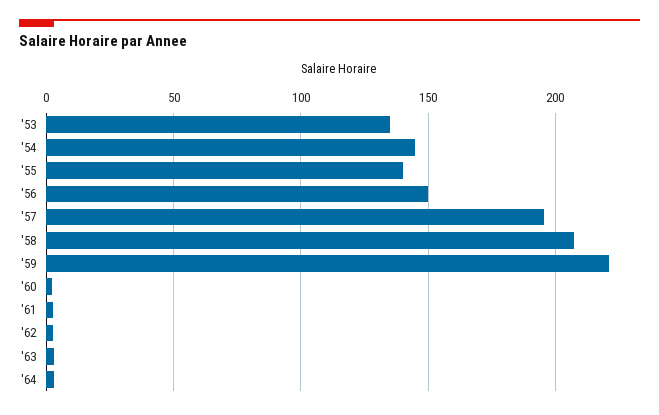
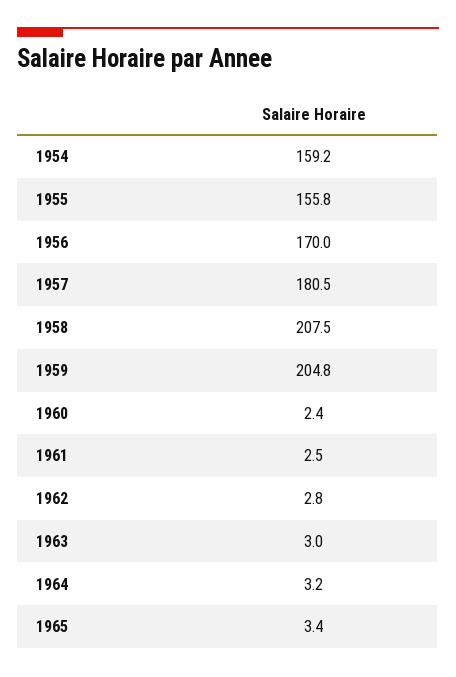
'53: 135 -> none
'54: 145 -> 159.2
'55: 140 -> 155.8
'56: 150 -> 170
'57: 195 -> 180.5
'59: 220 -> 204.8
1965: none -> 3.4

